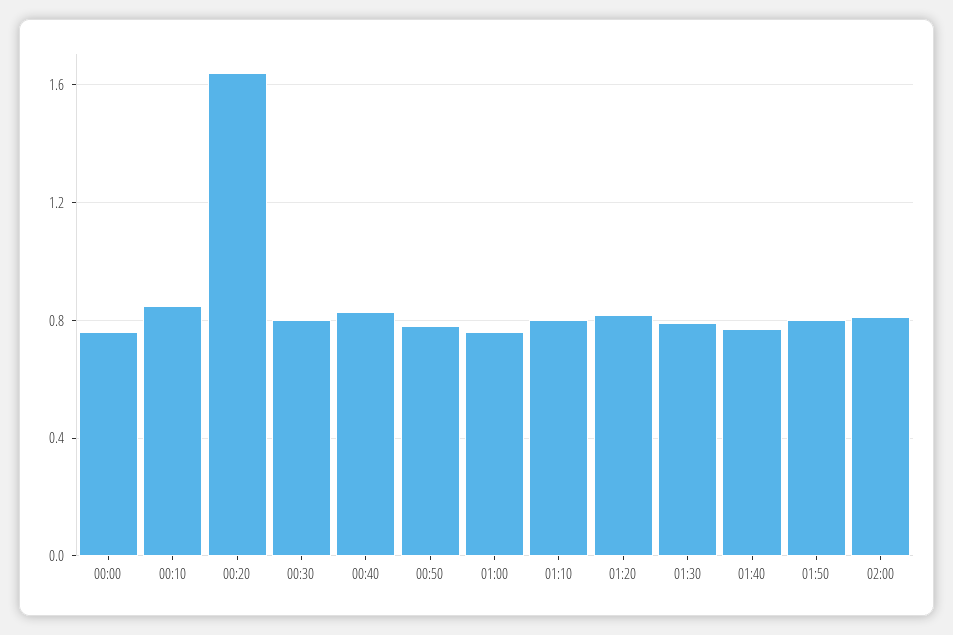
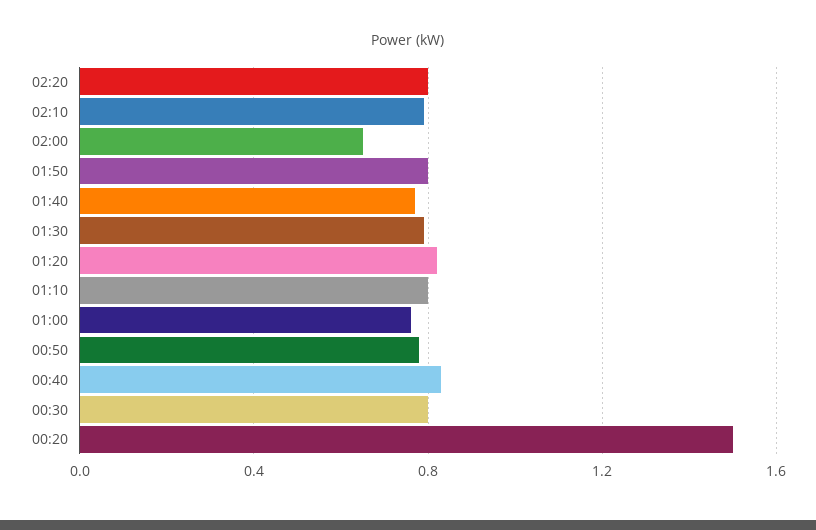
00:00: 0.75 -> none
00:10: 0.85 -> none
00:20: 1.65 -> 1.5
02:00: 0.8 -> 0.65
02:20: none -> 0.8
02:10: none -> 0.8

